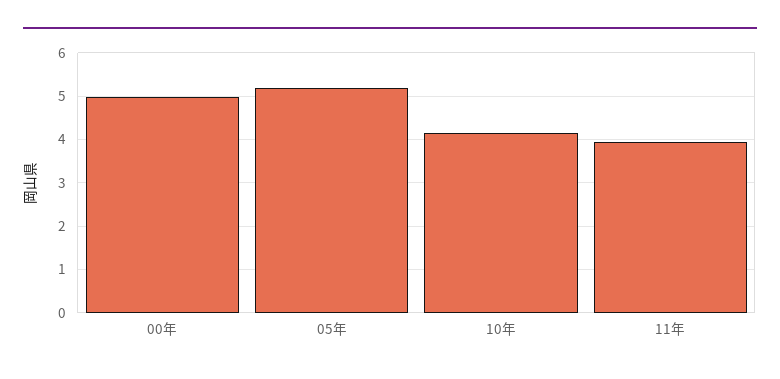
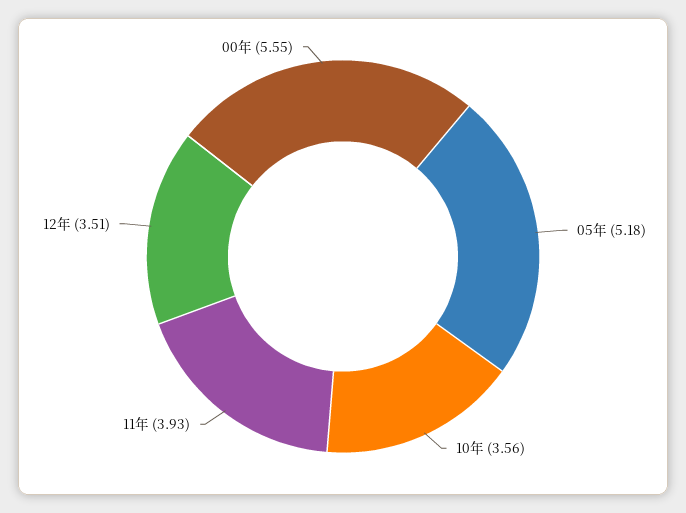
00年: 5 -> 5.55
10年: 4.2 -> 3.56
12年: none -> 3.51

